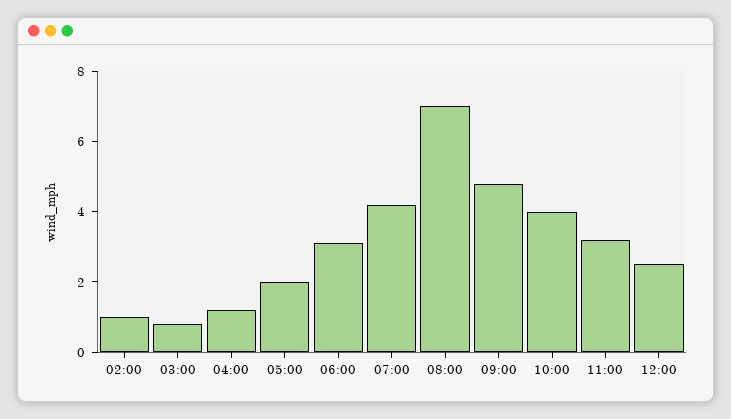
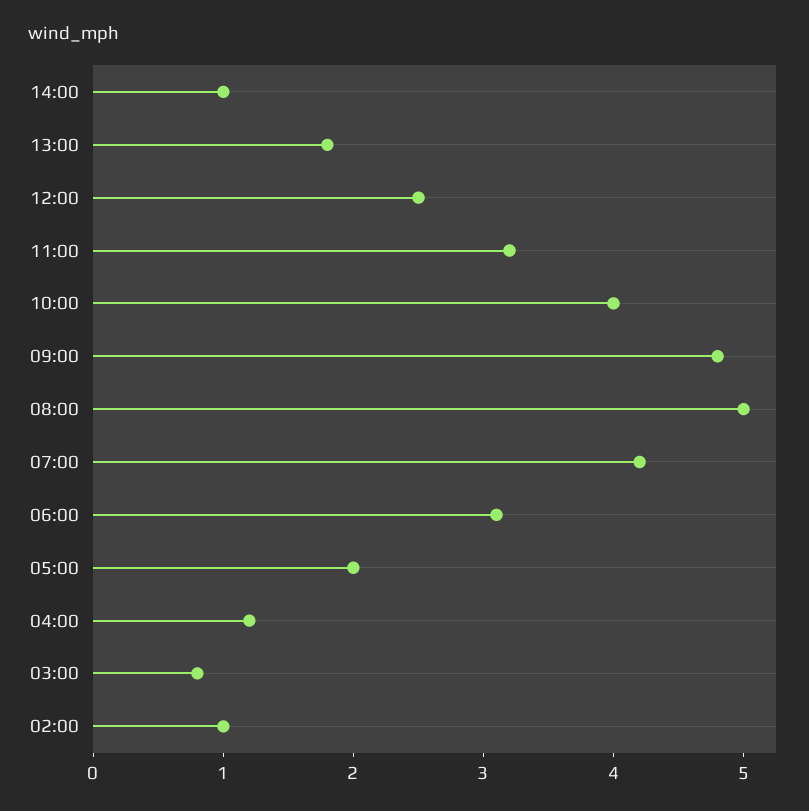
08:00: 7 -> 5
14:00: none -> 1
13:00: none -> 1.8

